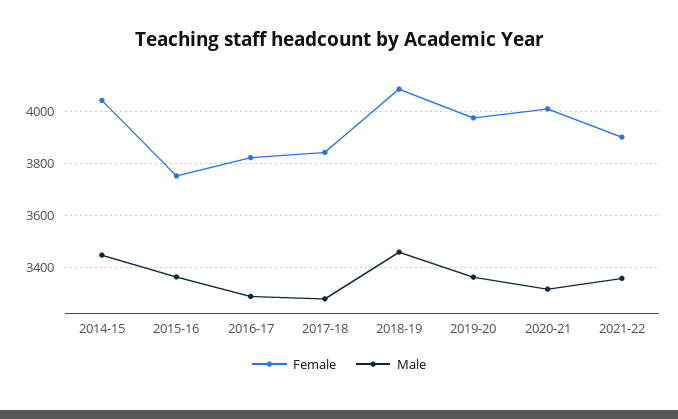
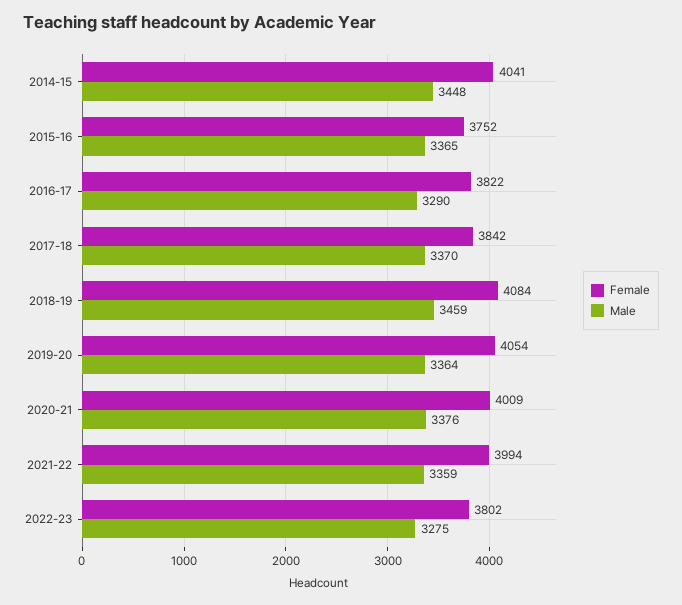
Male, 2017-18: 3275 -> 3370
Female, 2019-20: 3975 -> 4054
Male, 2020-21: 3325 -> 3376
Female, 2021-22: 3900 -> 3994
Female, 2022-23: none -> 3802
Male, 2022-23: none -> 3275

